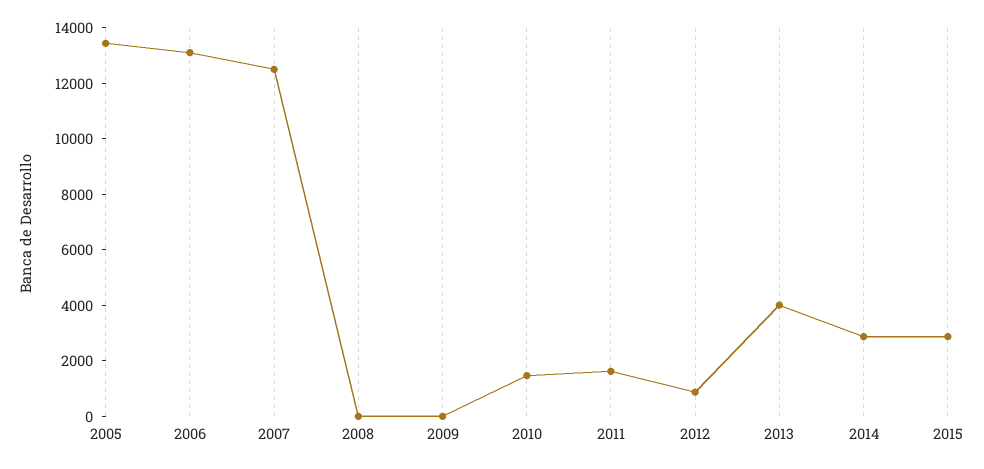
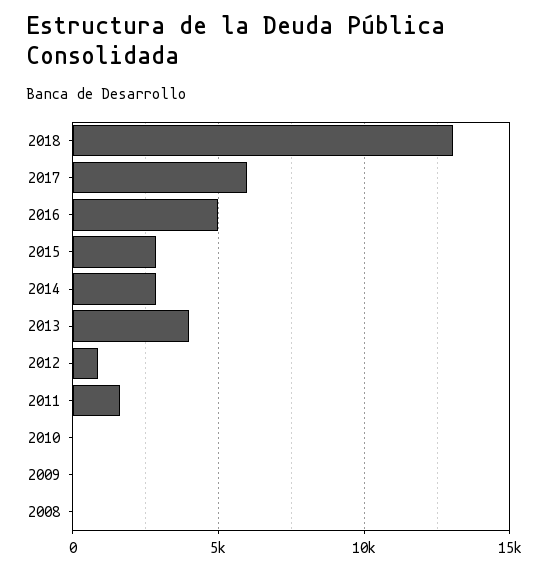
2005: 13500 -> none
2006: 13000 -> none
2007: 12500 -> none
2010: 1500 -> 0
2018: none -> 13000
2017: none -> 6000
2016: none -> 5000

